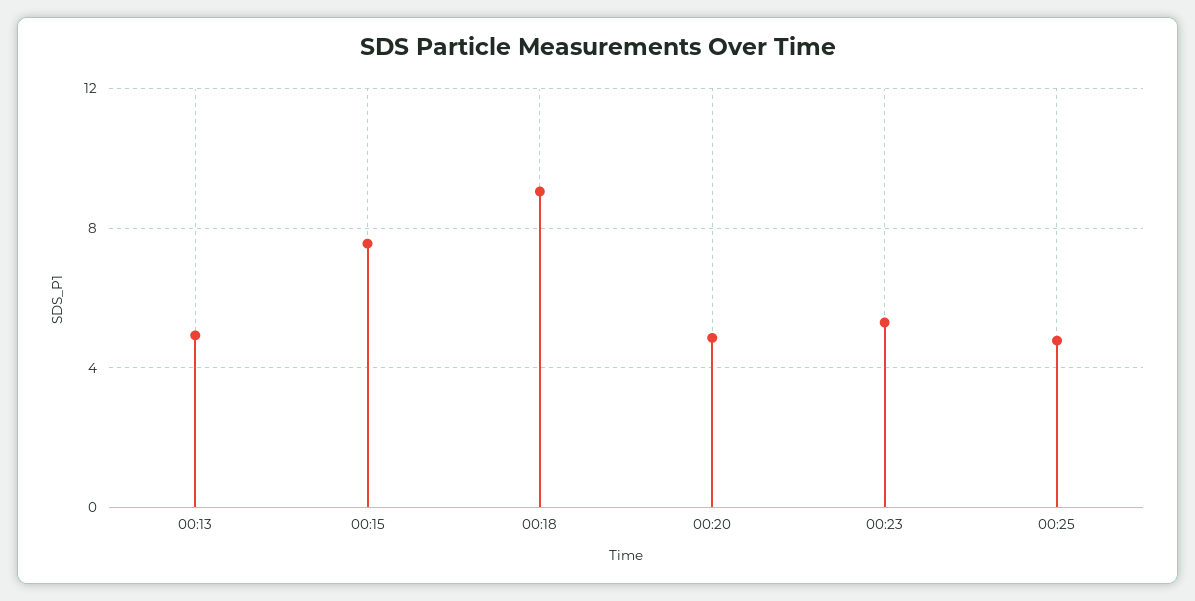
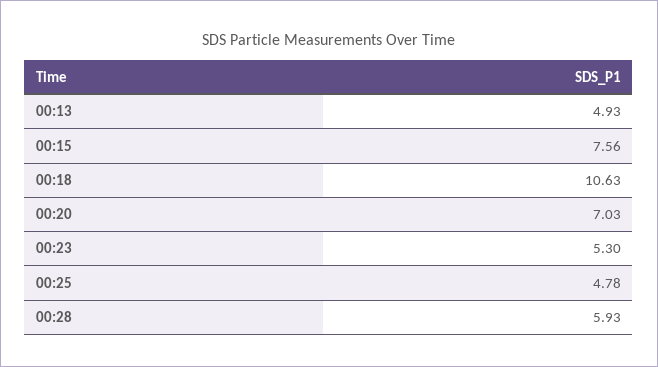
00:18: 9 -> 10.63
00:20: 5 -> 7.03
00:28: none -> 5.93

